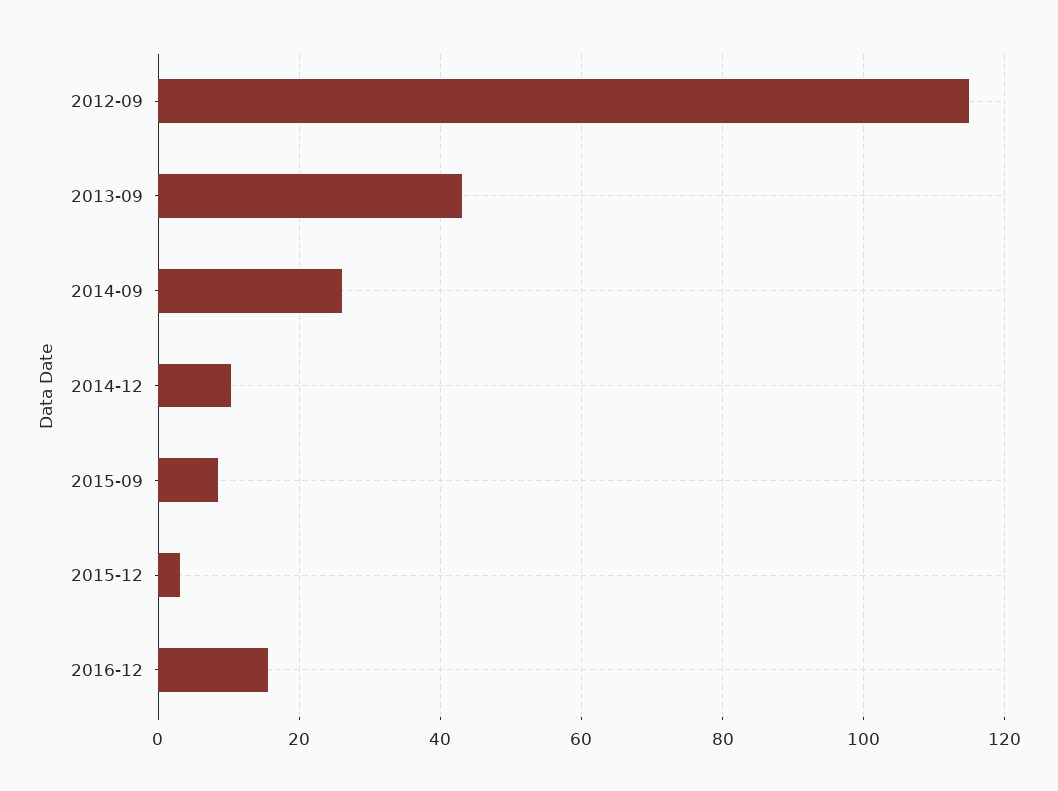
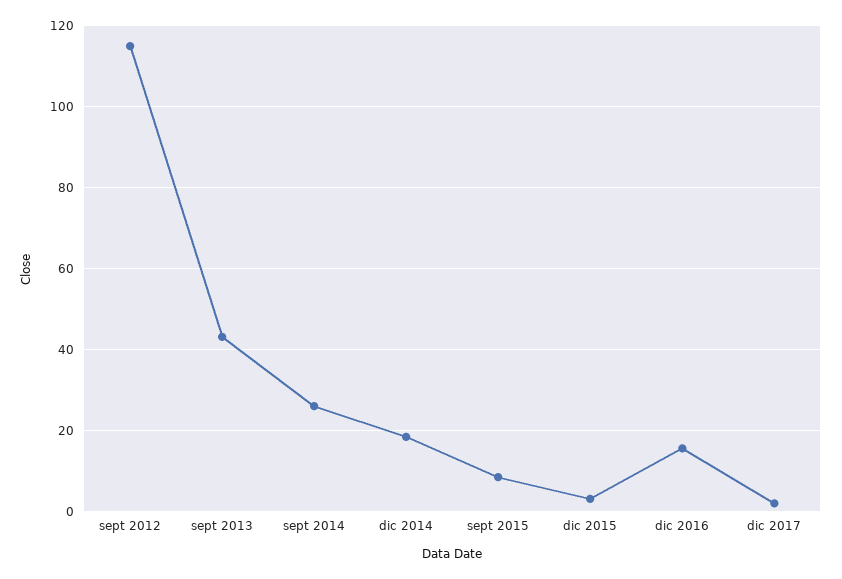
2014-12: 10 -> 18
dic 2017: none -> 2

